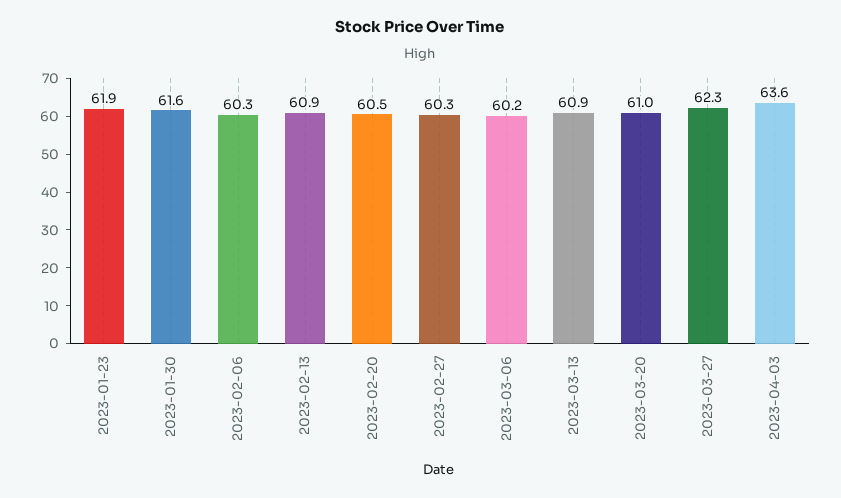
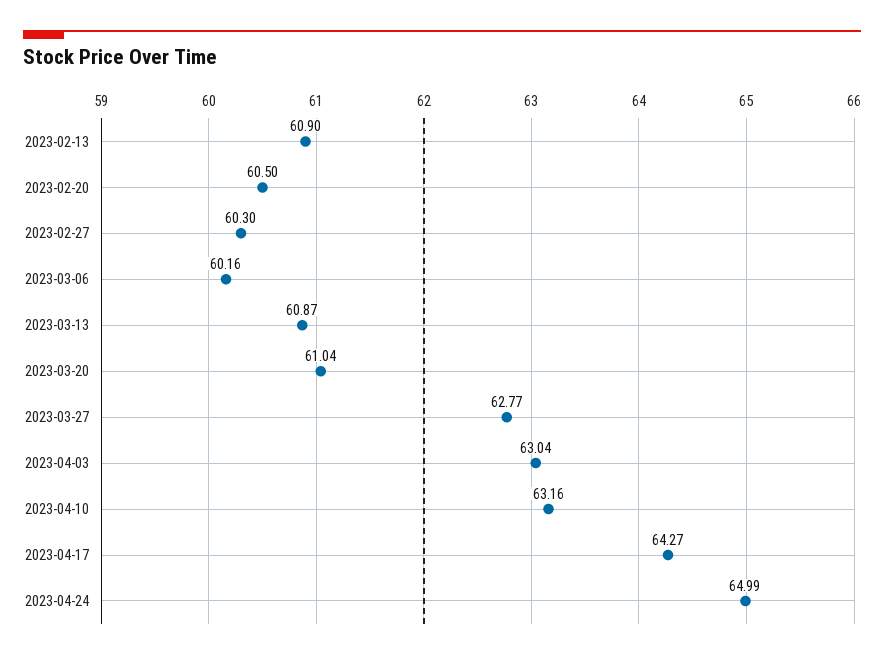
2023-01-23: 61.9 -> none
2023-01-30: 61.6 -> none
2023-02-06: 60.3 -> none
2023-03-27: 62.3 -> 62.77
2023-04-03: 63.6 -> 63.04
2023-04-10: none -> 63.16
2023-04-17: none -> 64.27
2023-04-24: none -> 64.99

